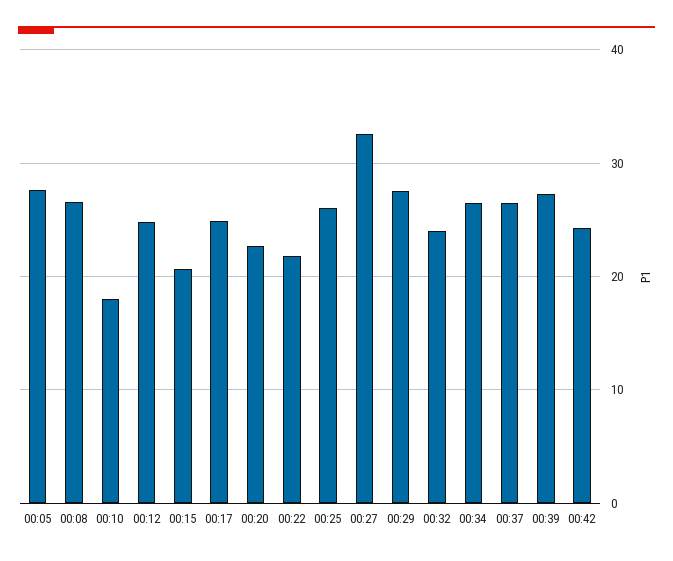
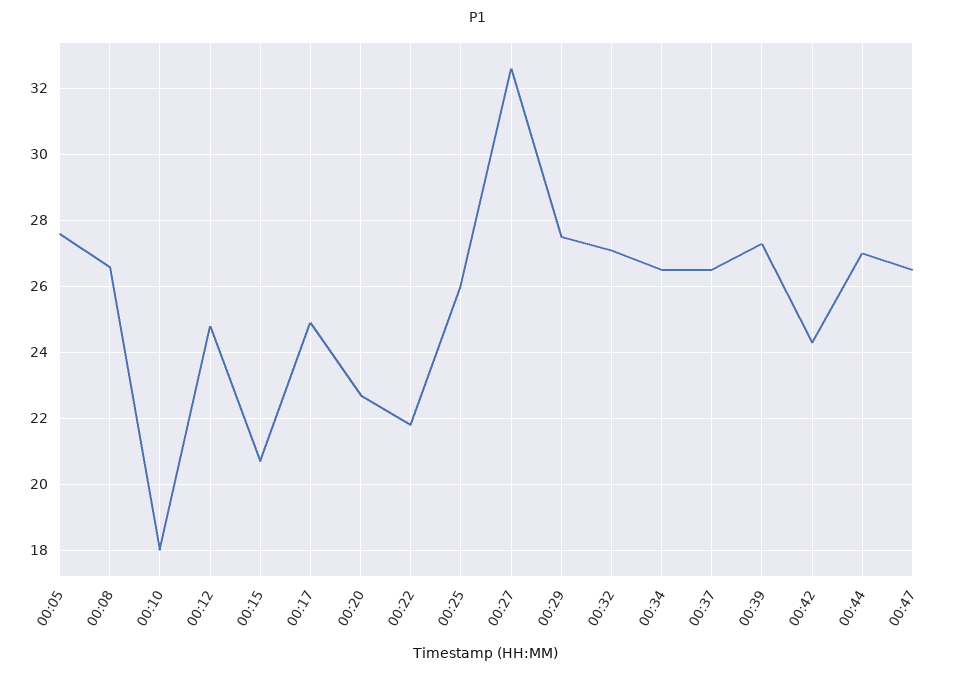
00:32: 24 -> 27
00:44: none -> 27
00:47: none -> 26.5

